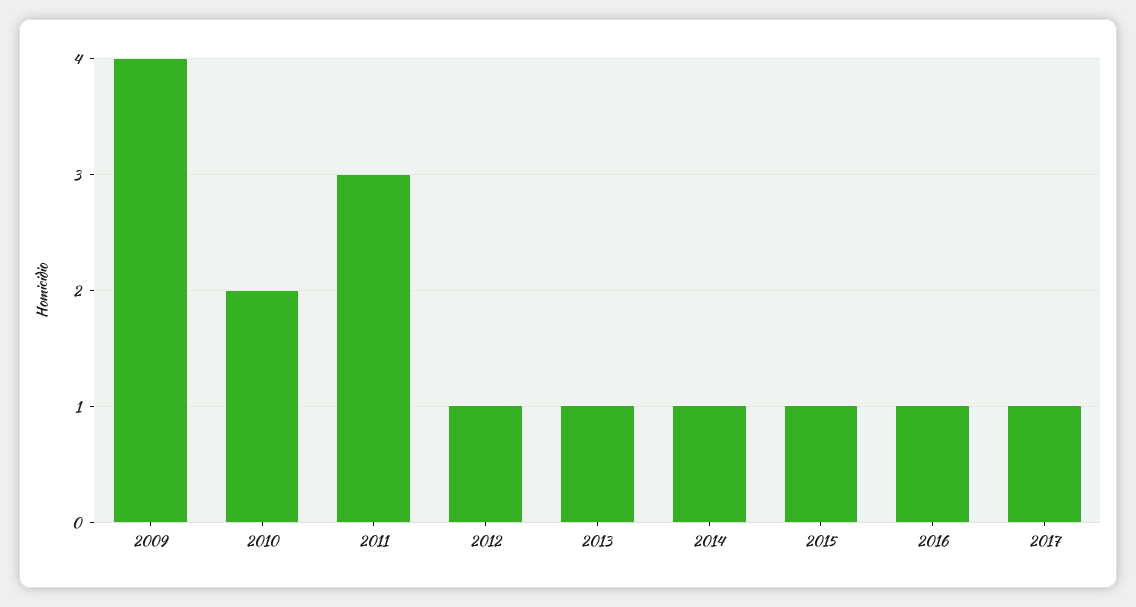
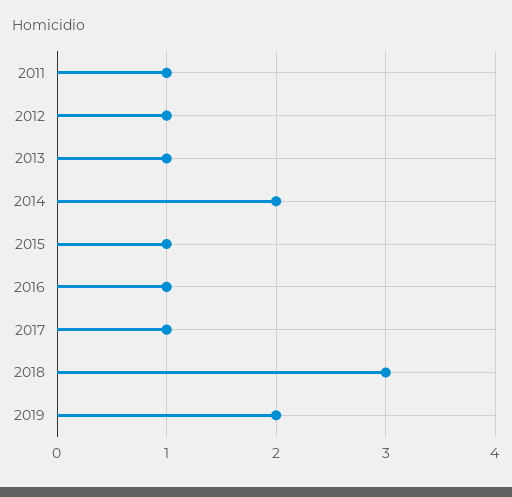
2009: 4 -> none
2010: 2 -> none
2011: 3 -> 1
2014: 1 -> 2
2018: none -> 3
2019: none -> 2

